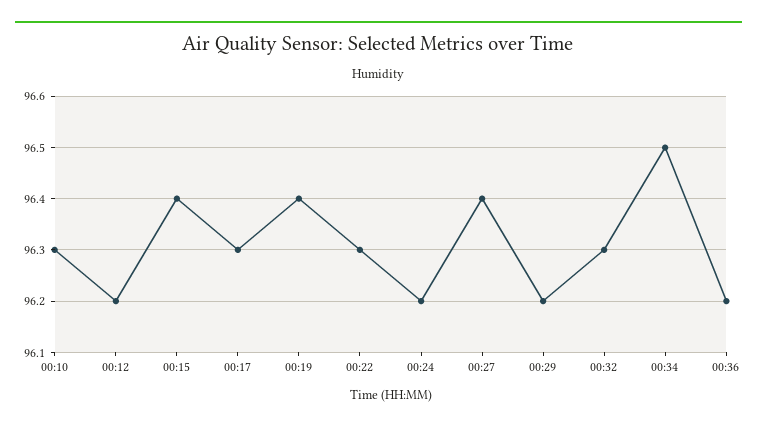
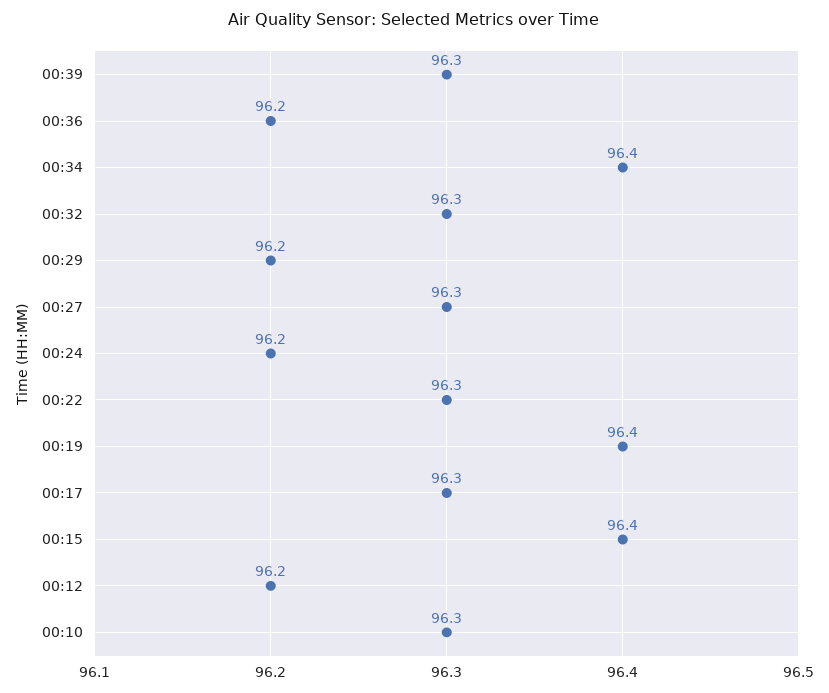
00:27: 96.4 -> 96.3
00:34: 96.5 -> 96.4
00:39: none -> 96.3

